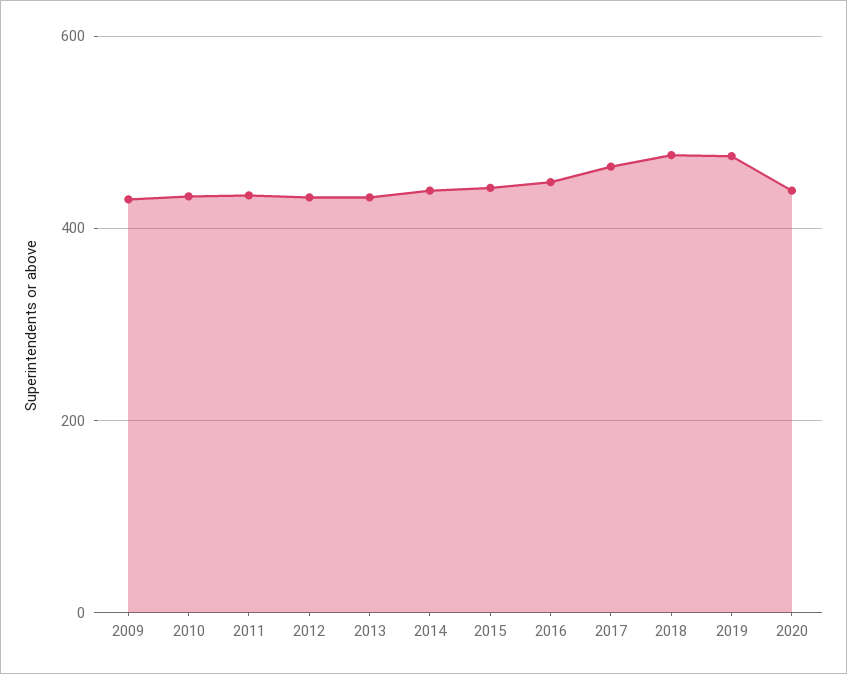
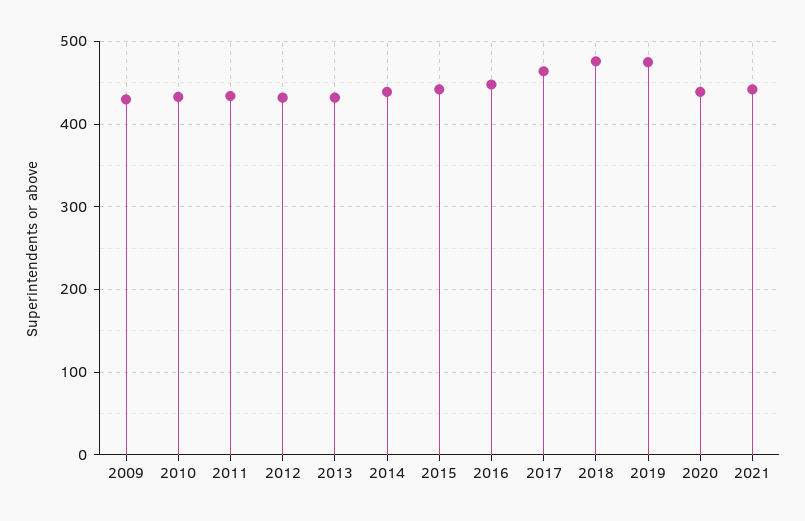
2021: none -> 440

